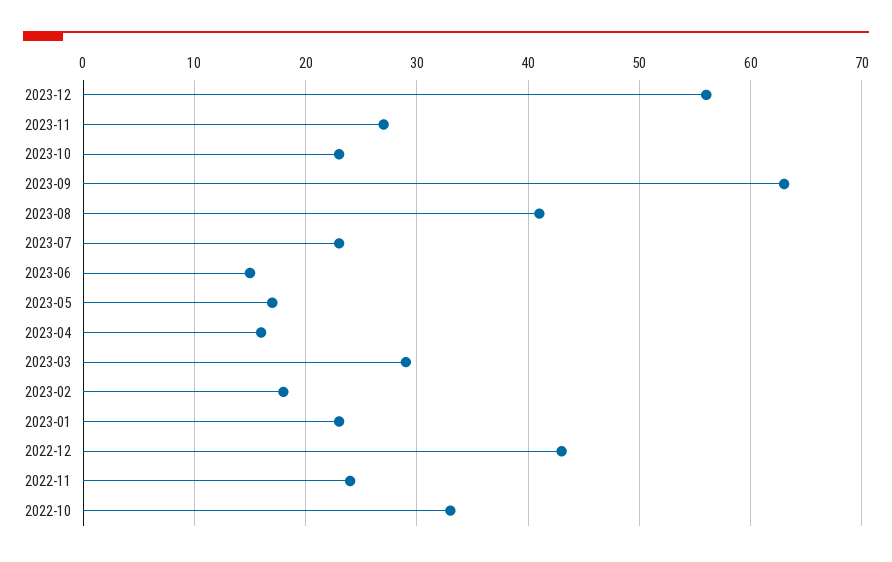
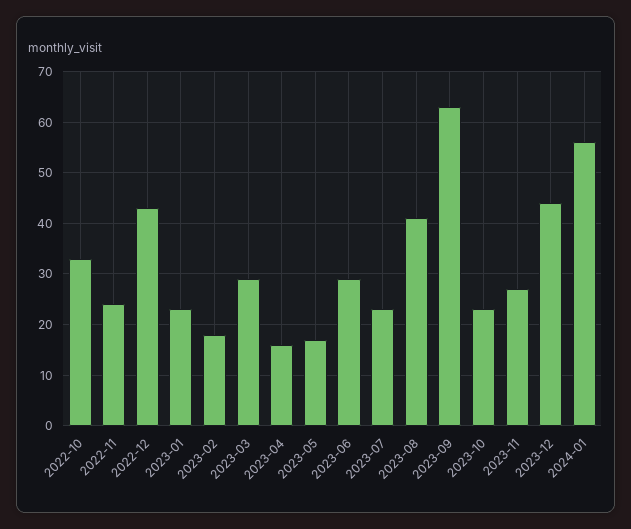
2023-12: 56 -> 45
2023-06: 15 -> 30
2024-01: none -> 55

